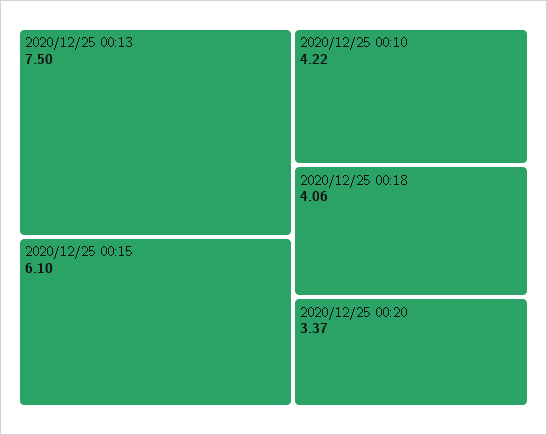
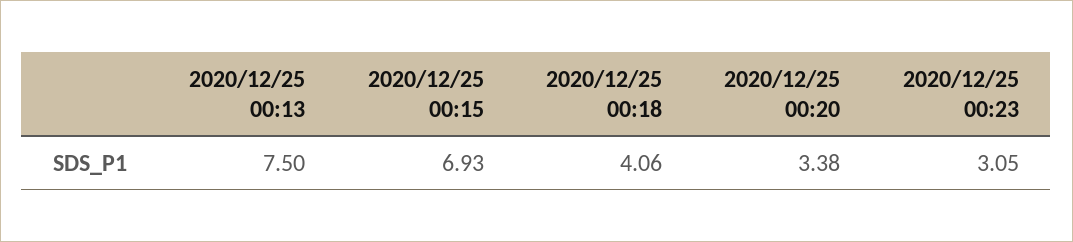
2020/12/25 00:15: 6.1 -> 6.93
2020/12/25 00:10: 4.22 -> none
2020/12/25 00:20: 3.37 -> 3.38
2020/12/25 00:23: none -> 3.05

